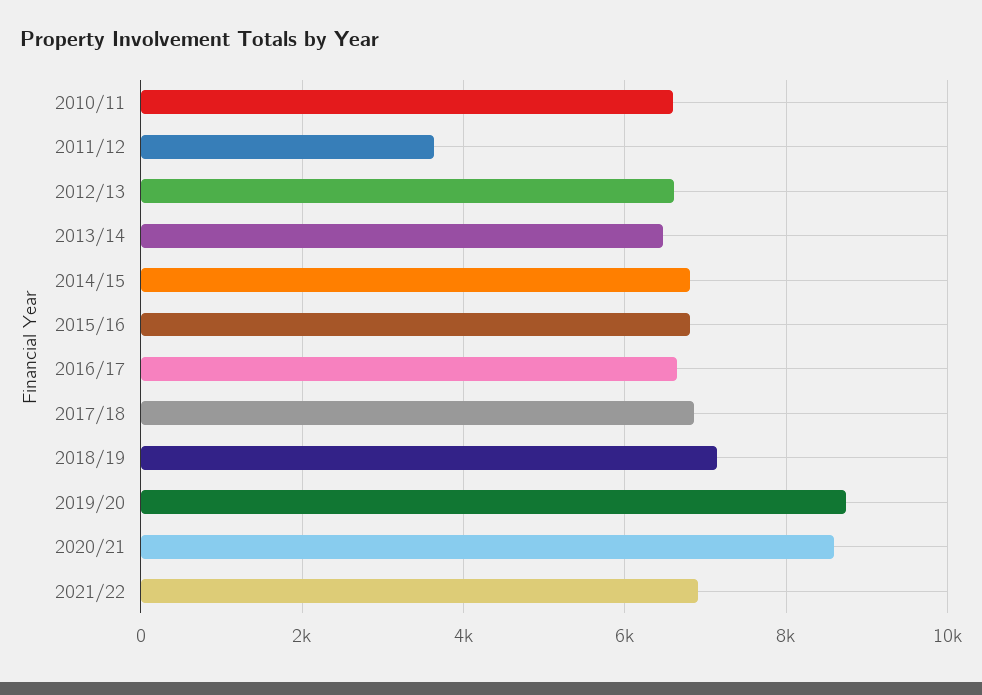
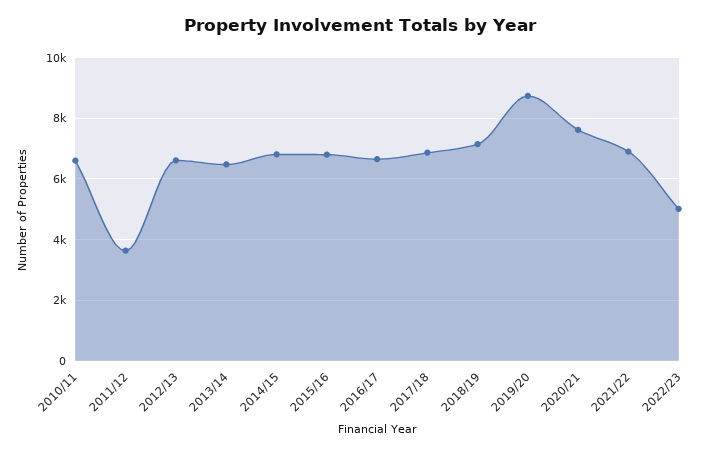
2020/21: 8600 -> 7600
2022/23: none -> 5000

